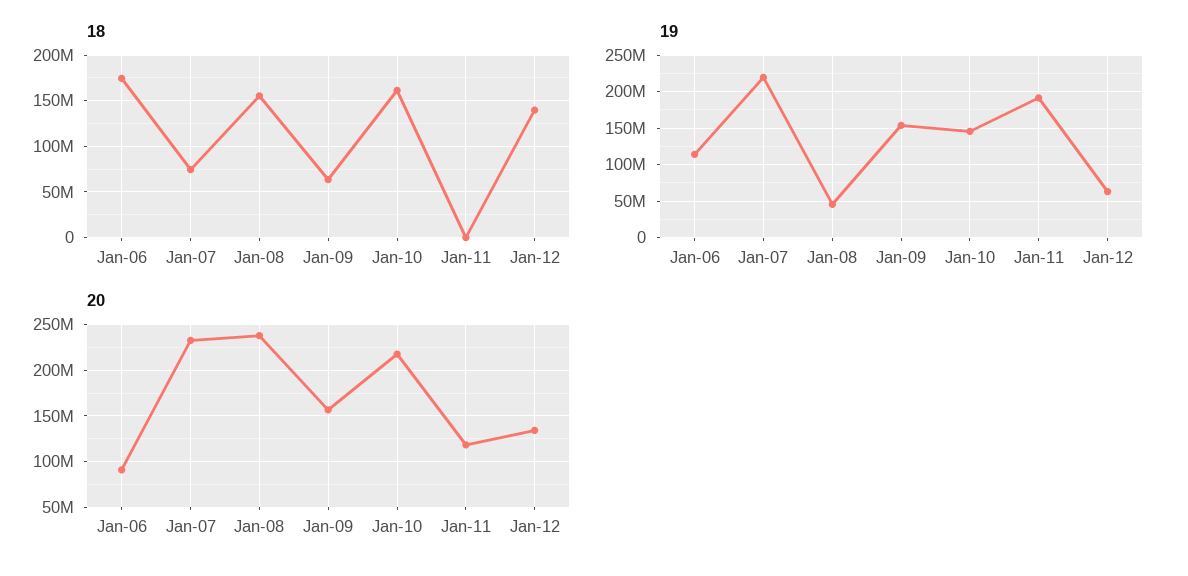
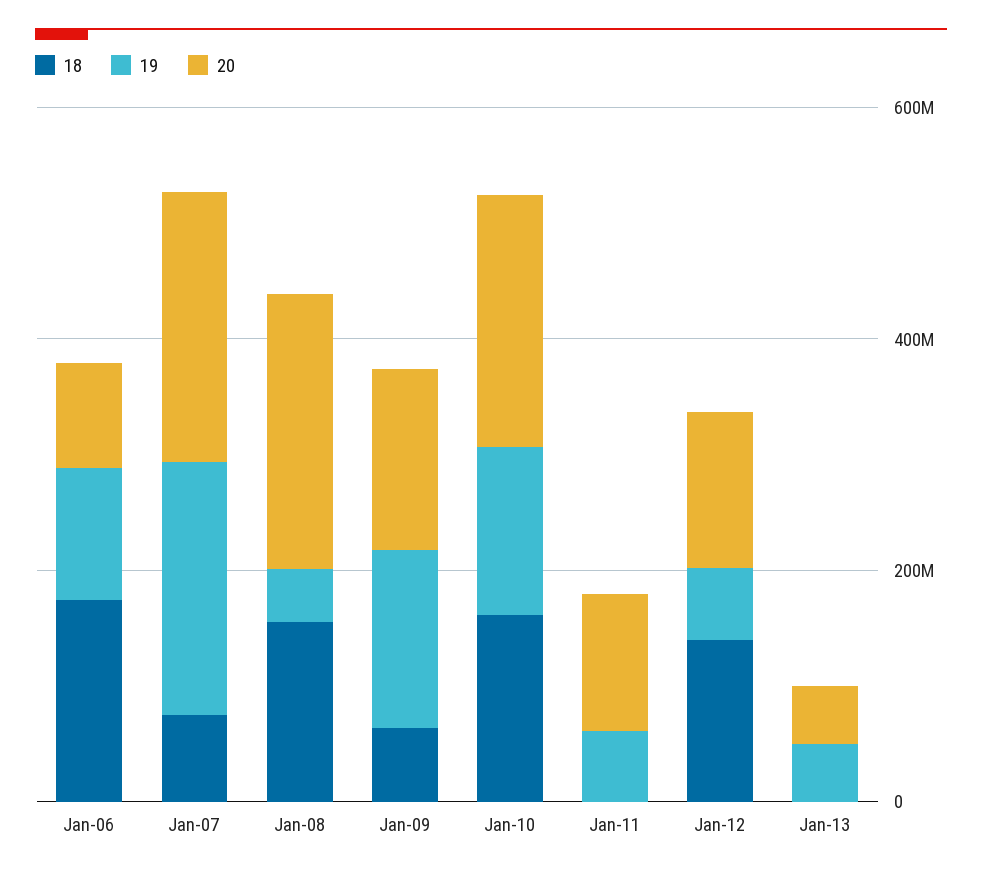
19, Jan-11: 190000000 -> 50000000
18, Jan-13: none -> 0
19, Jan-13: none -> 50000000
20, Jan-13: none -> 50000000

